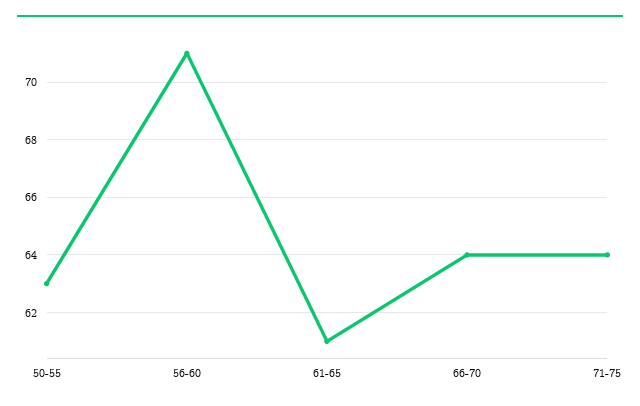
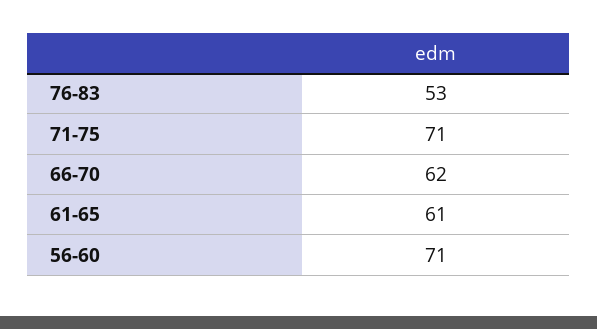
50-55: 63 -> none
66-70: 64 -> 62
71-75: 64 -> 71
76-83: none -> 53

